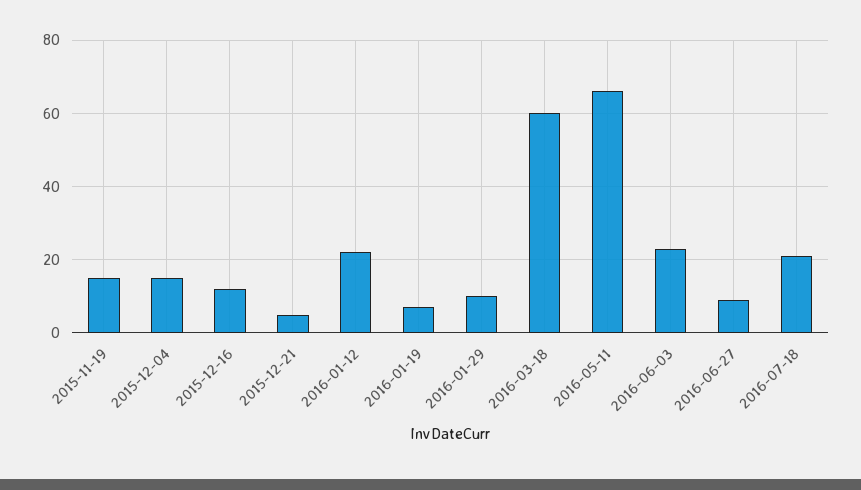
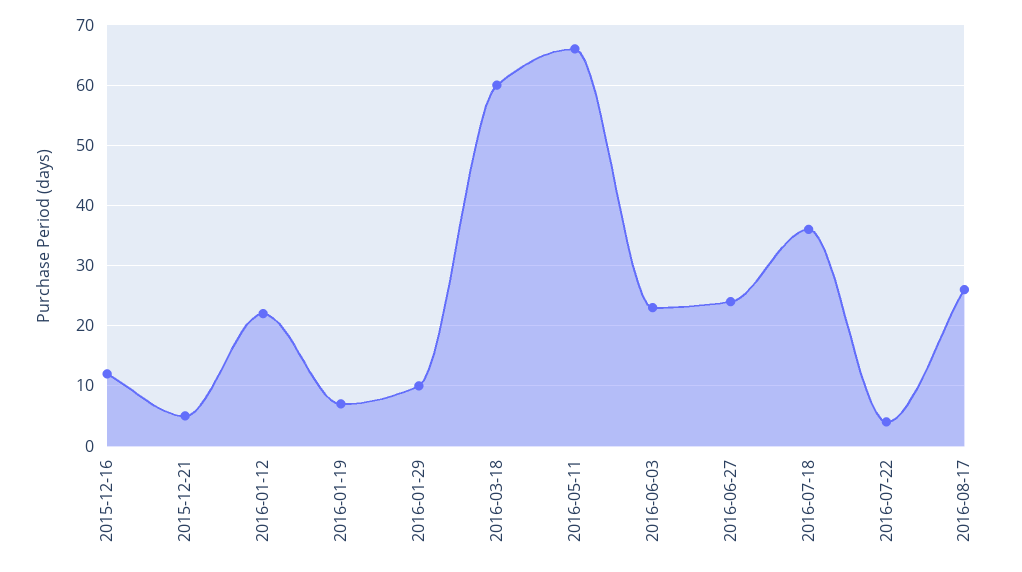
2015-11-19: 15 -> none
2015-12-04: 15 -> none
2016-06-27: 10 -> 24
2016-07-18: 20 -> 36
2016-07-22: none -> 4
2016-08-17: none -> 26

